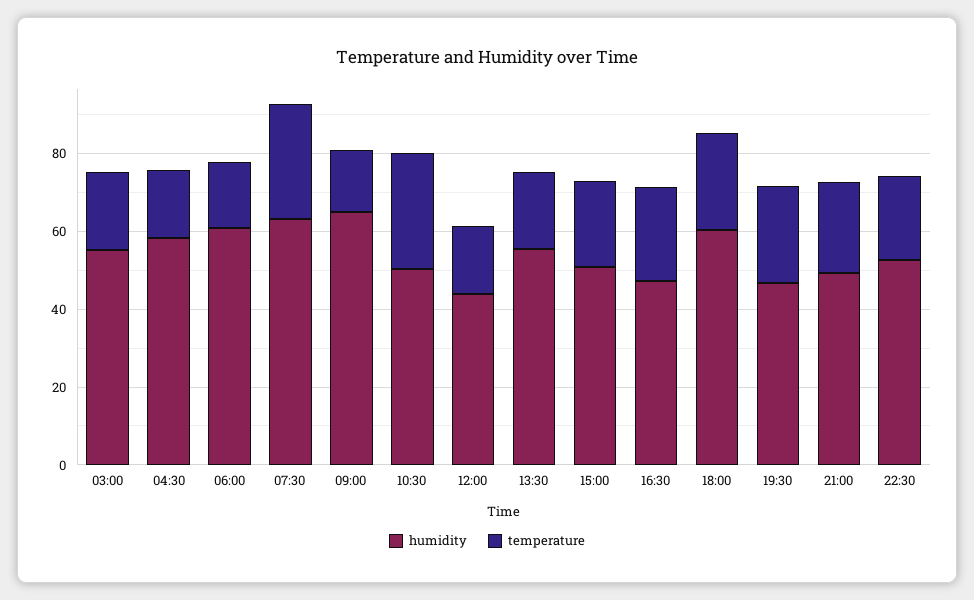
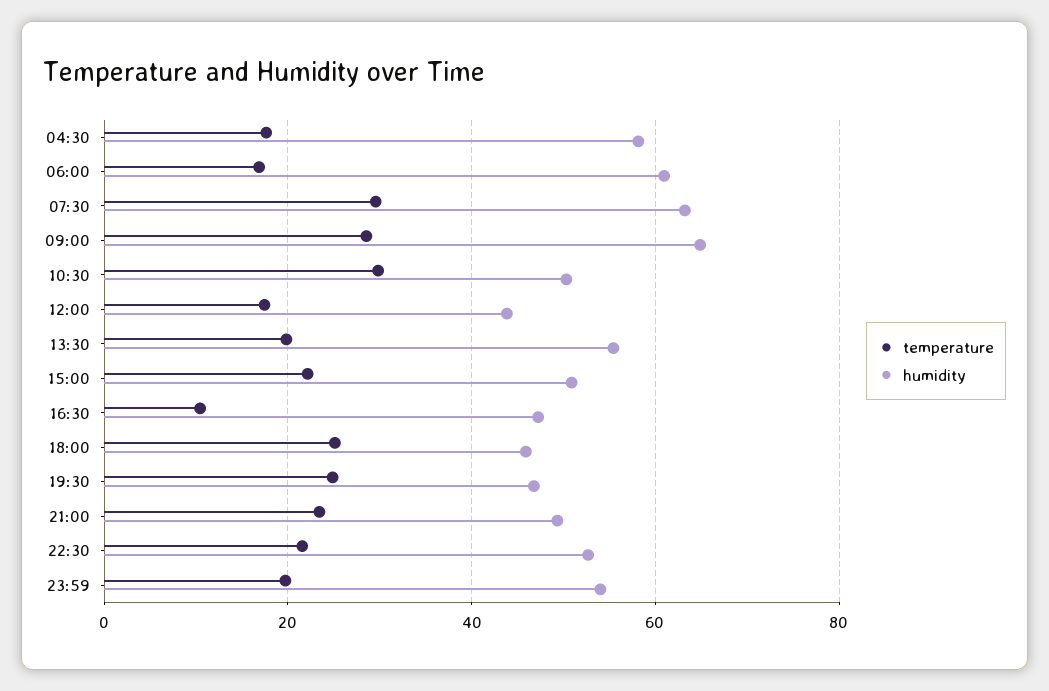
humidity, 03:00: 55 -> none
temperature, 03:00: 20 -> none
temperature, 09:00: 15 -> 28
temperature, 16:30: 25 -> 10
humidity, 18:00: 60 -> 46
temperature, 23:59: none -> 20
humidity, 23:59: none -> 54

